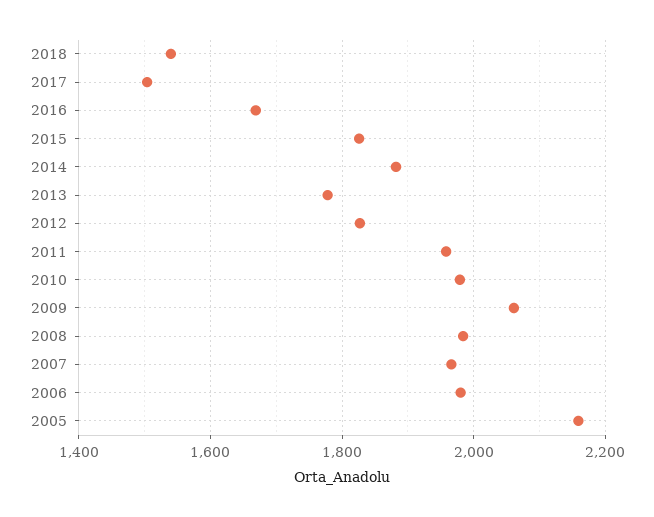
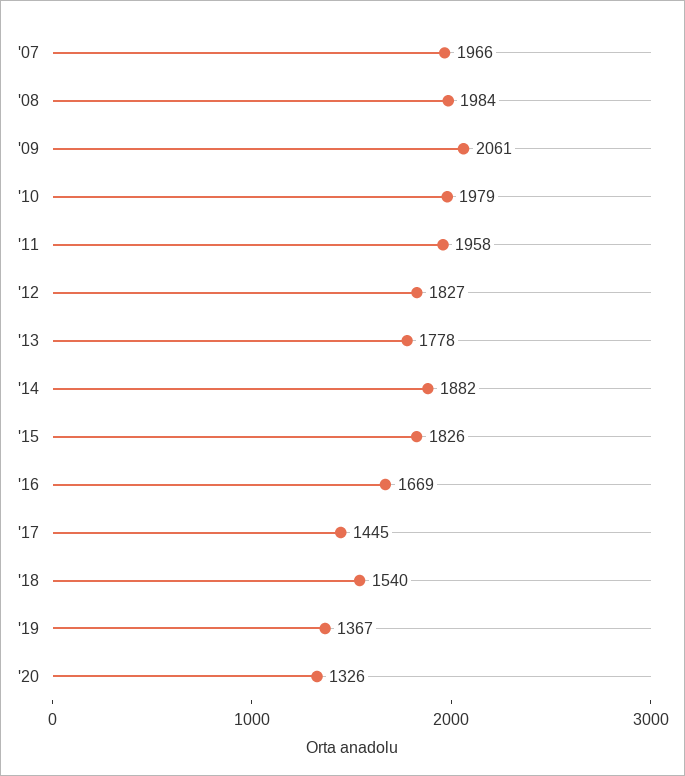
2017: 1500 -> 1445
2006: 1980 -> none
2005: 2160 -> none
'19: none -> 1367
'20: none -> 1326

